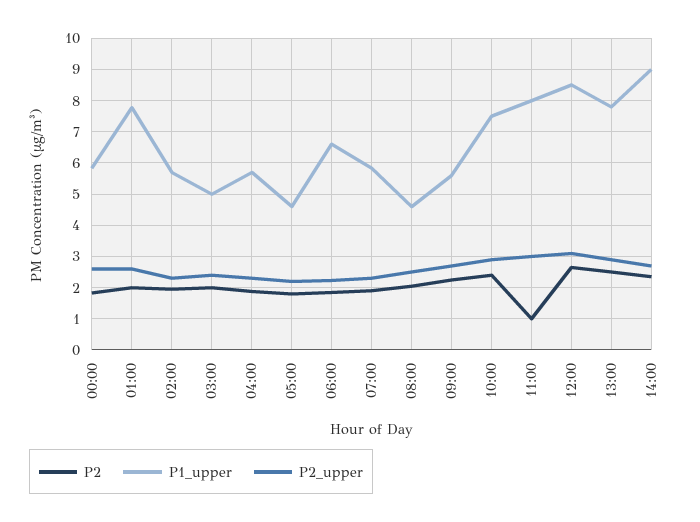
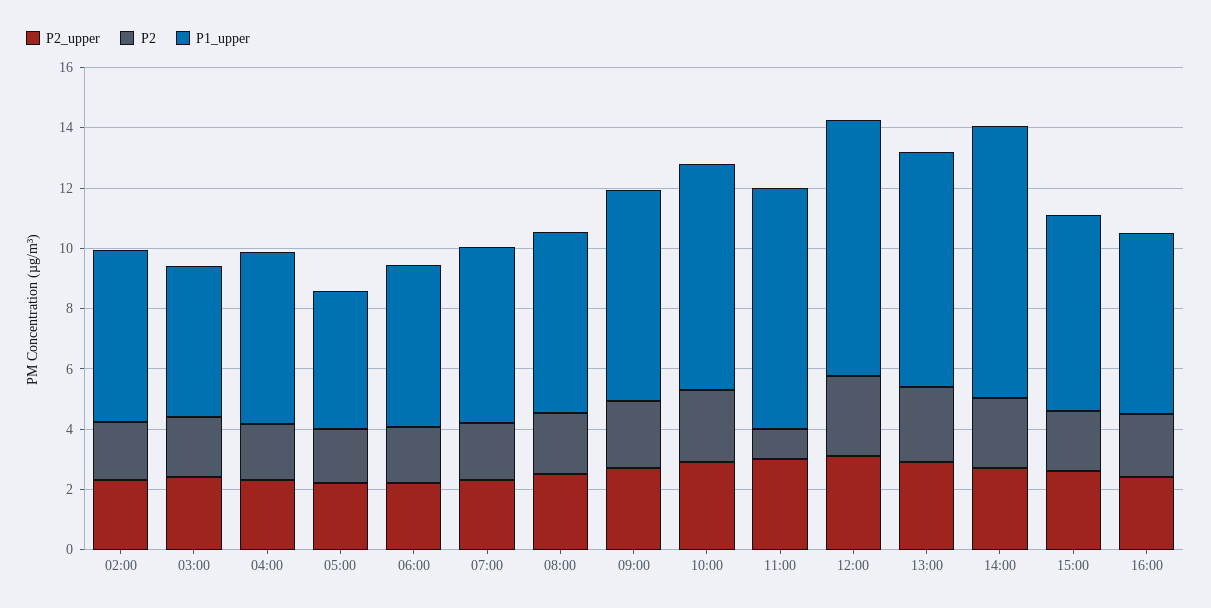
P2, 00:00: 1.8 -> none
P1_upper, 00:00: 5.8 -> none
P2_upper, 00:00: 2.6 -> none
P2, 01:00: 2 -> none
P1_upper, 01:00: 7.8 -> none
P2_upper, 01:00: 2.6 -> none
P1_upper, 06:00: 6.6 -> 5.5
P1_upper, 08:00: 4.6 -> 6
P1_upper, 09:00: 5.6 -> 7
P2_upper, 15:00: none -> 2.5
P2, 15:00: none -> 2
P1_upper, 15:00: none -> 6.5
P2_upper, 16:00: none -> 2.5
P2, 16:00: none -> 2
P1_upper, 16:00: none -> 6

